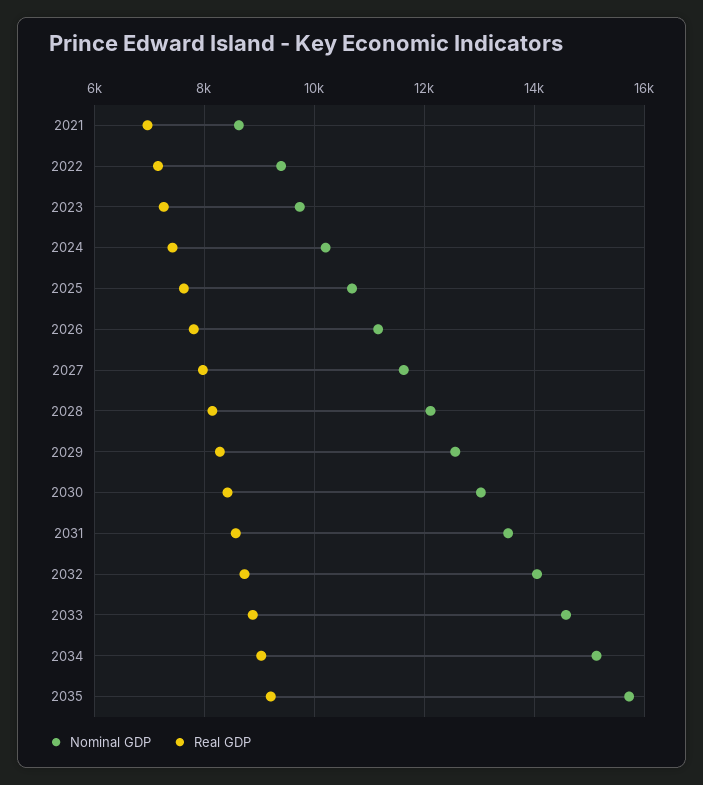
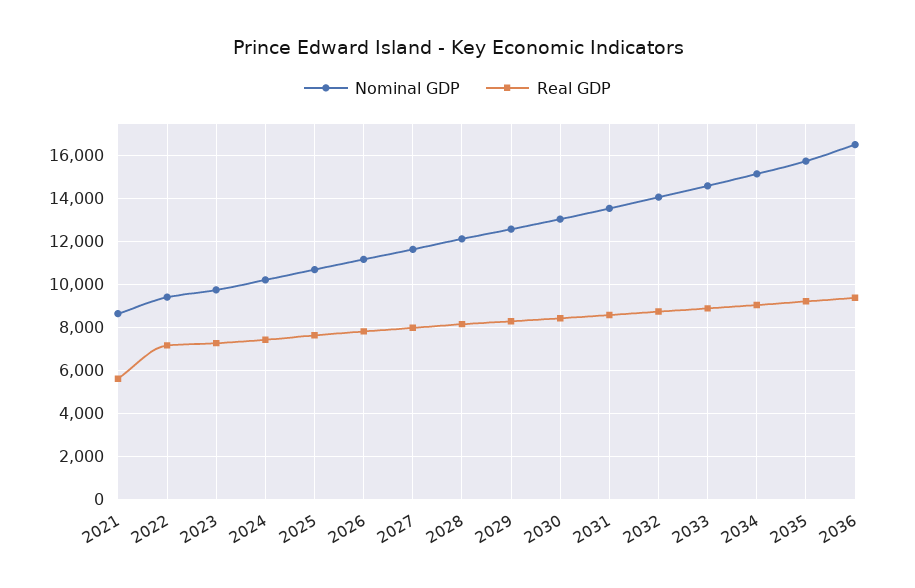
Real GDP, 2021: 7000 -> 5500
Nominal GDP, 2036: none -> 16500
Real GDP, 2036: none -> 9500

